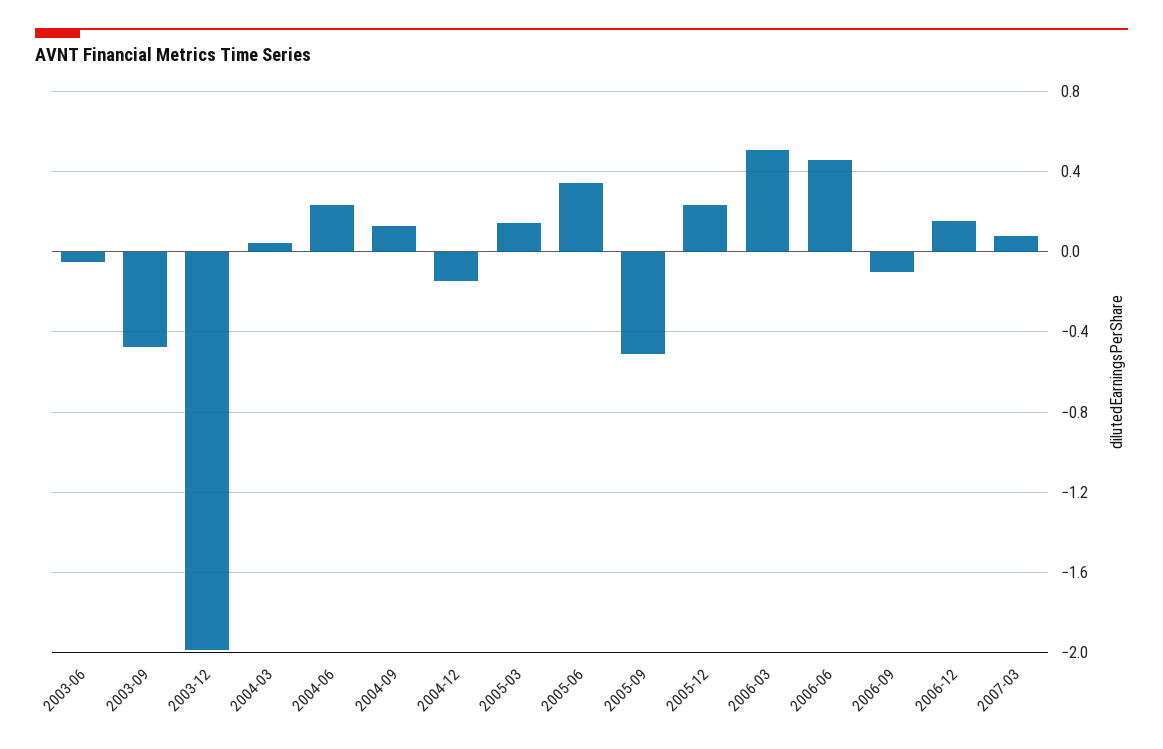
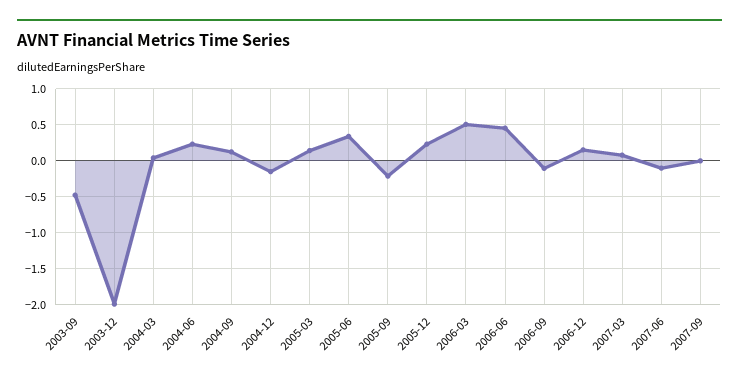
2003-06: -0.05 -> none
2005-09: -0.5 -> -0.2
2007-06: none -> -0.1
2007-09: none -> 0

